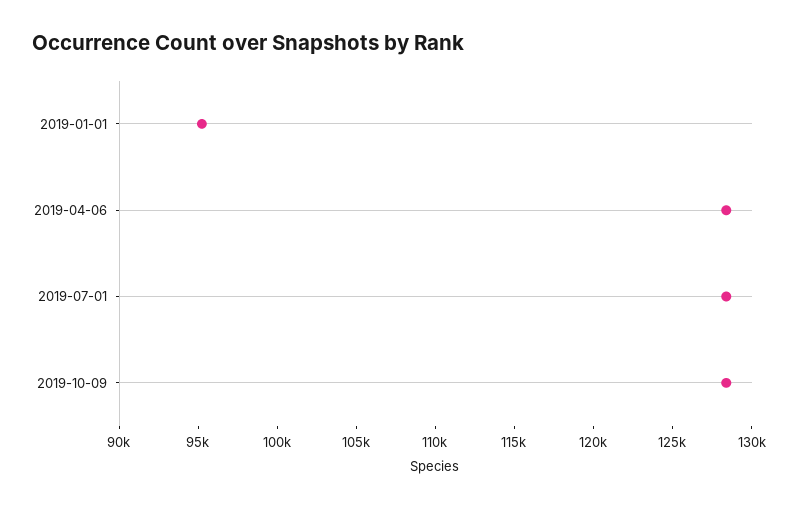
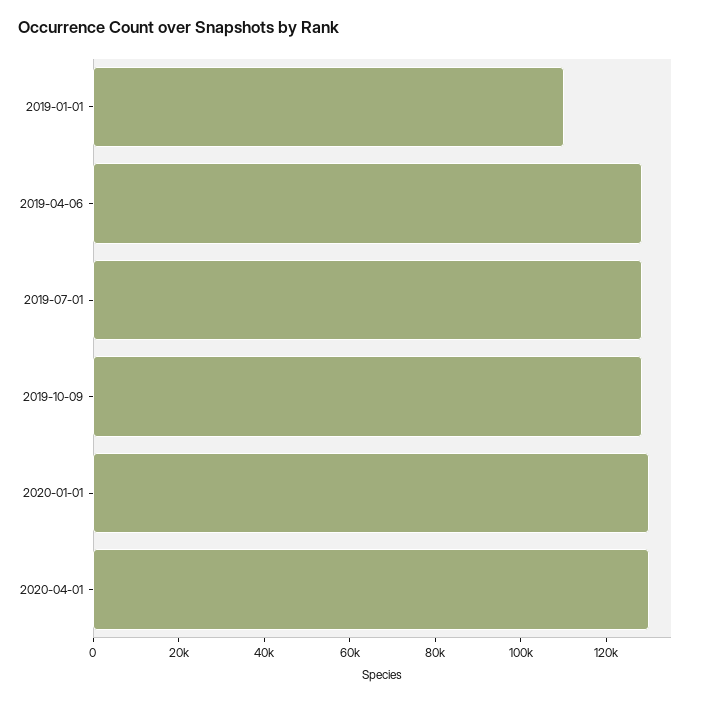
2019-01-01: 95000 -> 110000
2020-01-01: none -> 130000
2020-04-01: none -> 130000

